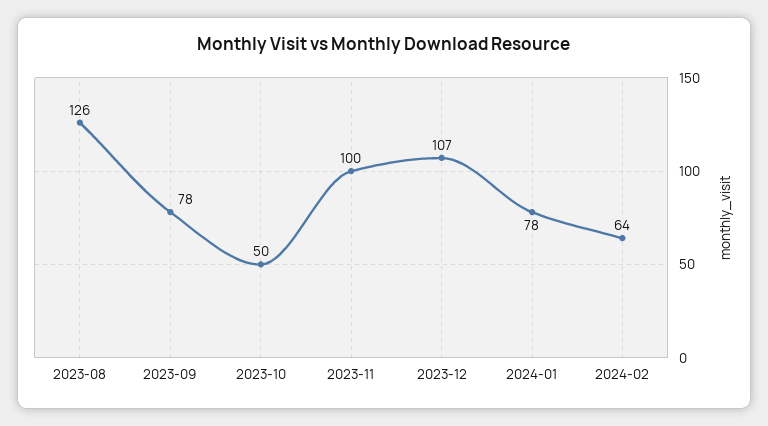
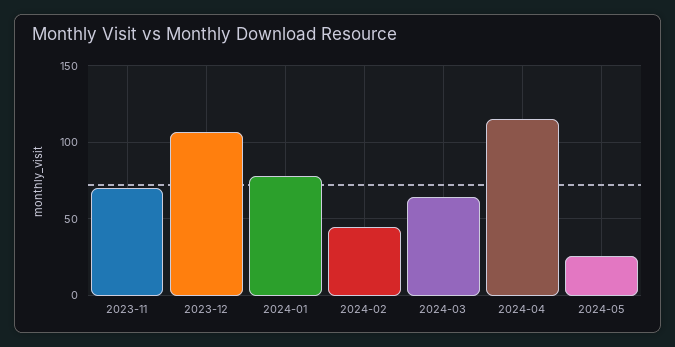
2023-08: 126 -> none
2023-09: 78 -> none
2023-10: 50 -> none
2023-11: 100 -> 70
2024-02: 64 -> 45
2024-03: none -> 65
2024-04: none -> 115
2024-05: none -> 25

